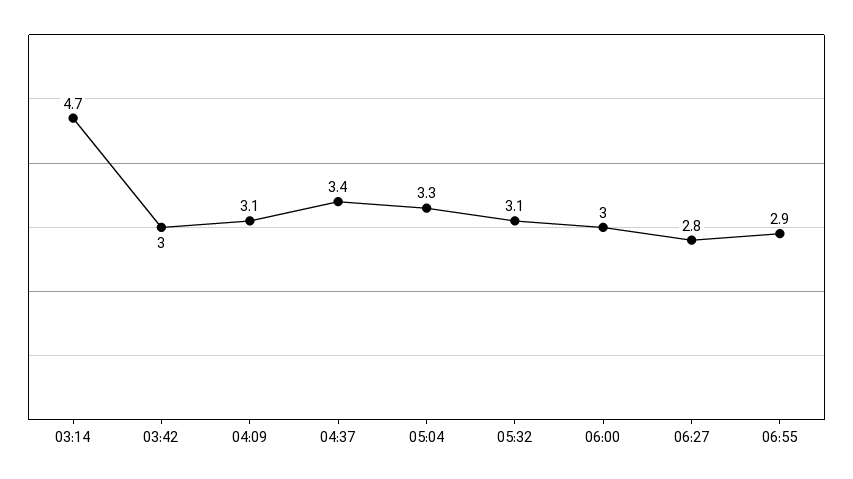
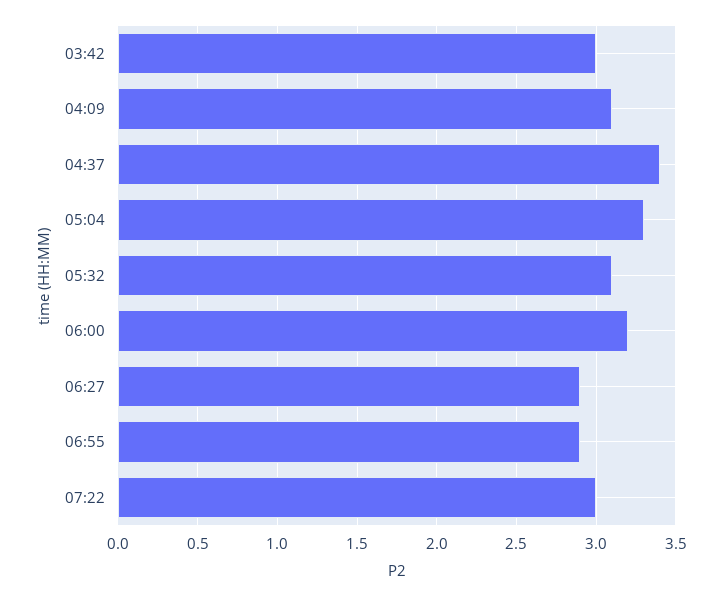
03:14: 4.7 -> none
06:00: 3 -> 3.2
06:27: 2.8 -> 2.9
07:22: none -> 3

